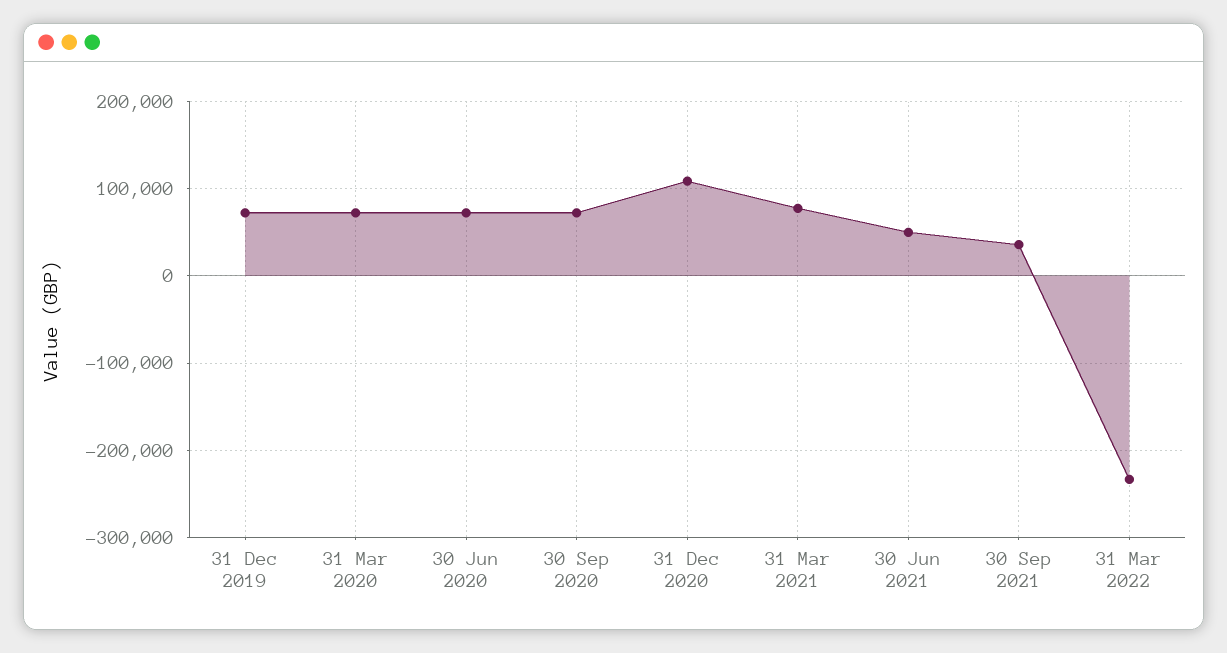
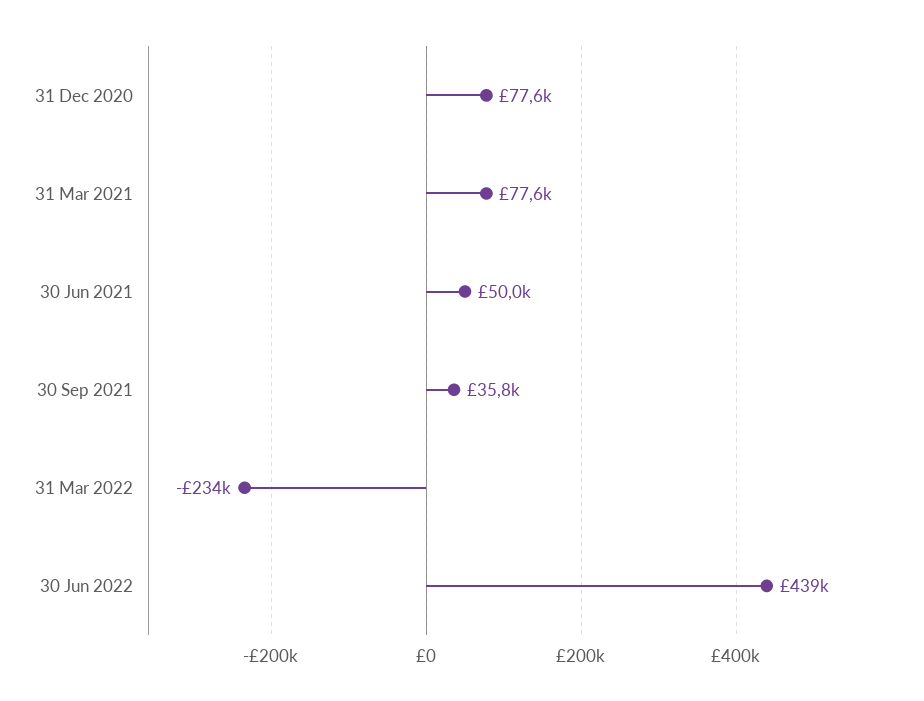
31 Dec 2019: 70000 -> none
31 Mar 2020: 70000 -> none
30 Jun 2020: 70000 -> none
30 Sep 2020: 70000 -> none
31 Dec 2020: 110000 -> 77600
30 Jun 2022: none -> 439000

